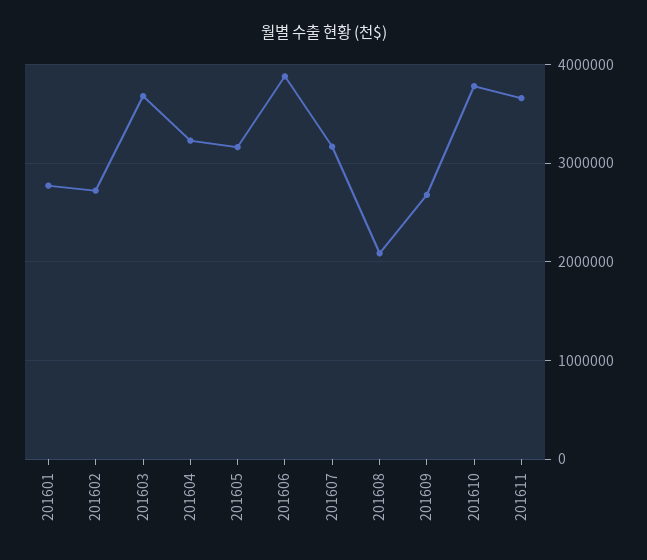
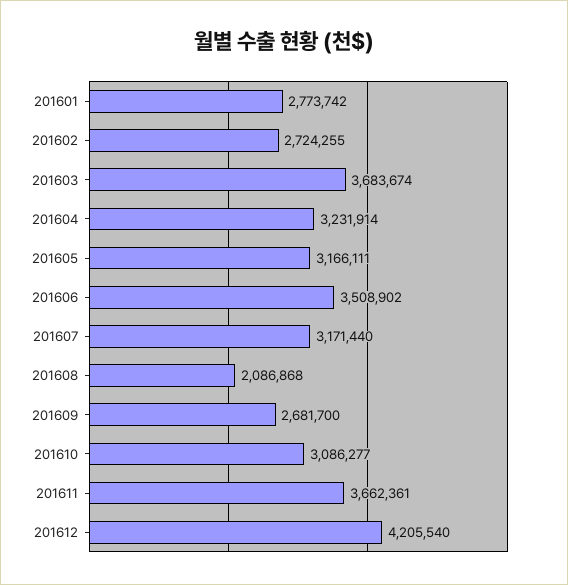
201606: 3900000 -> 3508902
201610: 3800000 -> 3086277
201612: none -> 4205540

